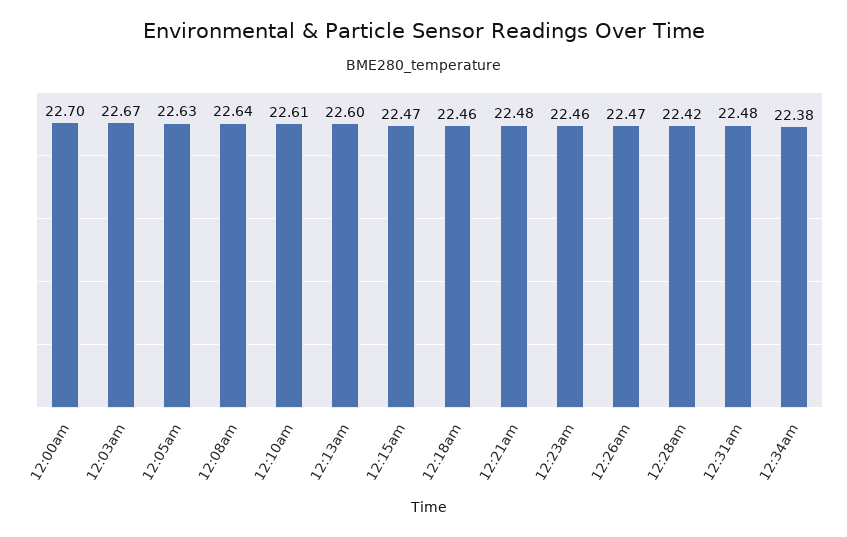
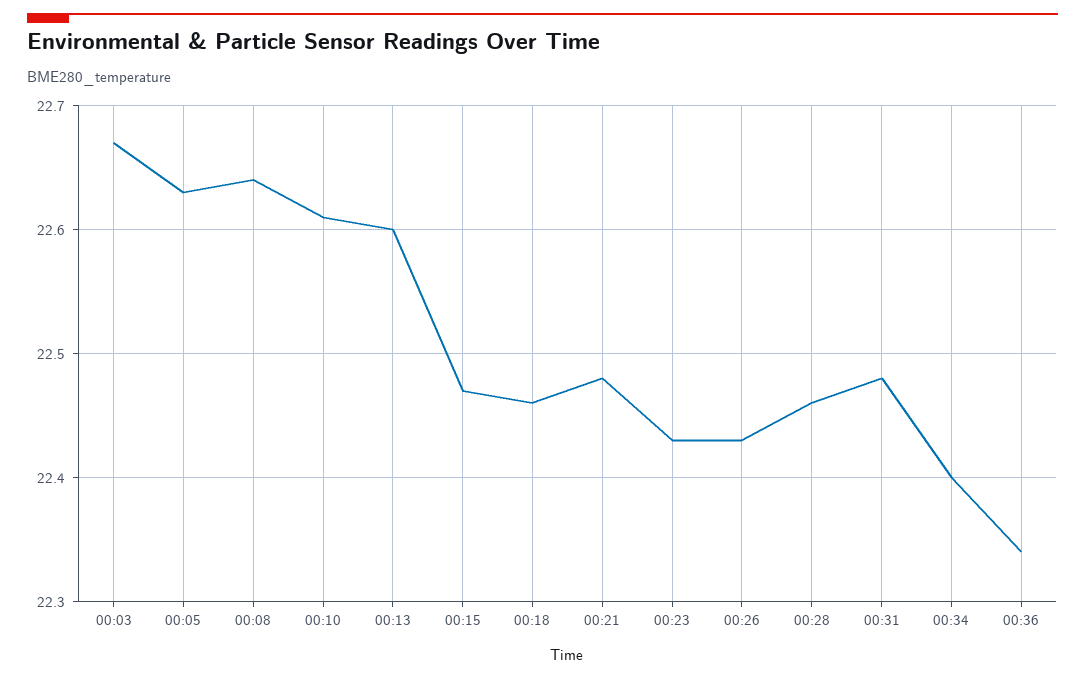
12:00am: 22.7 -> none
12:23am: 22.46 -> 22.43
12:26am: 22.47 -> 22.43
12:28am: 22.42 -> 22.46
12:34am: 22.38 -> 22.4
00:36: none -> 22.34

